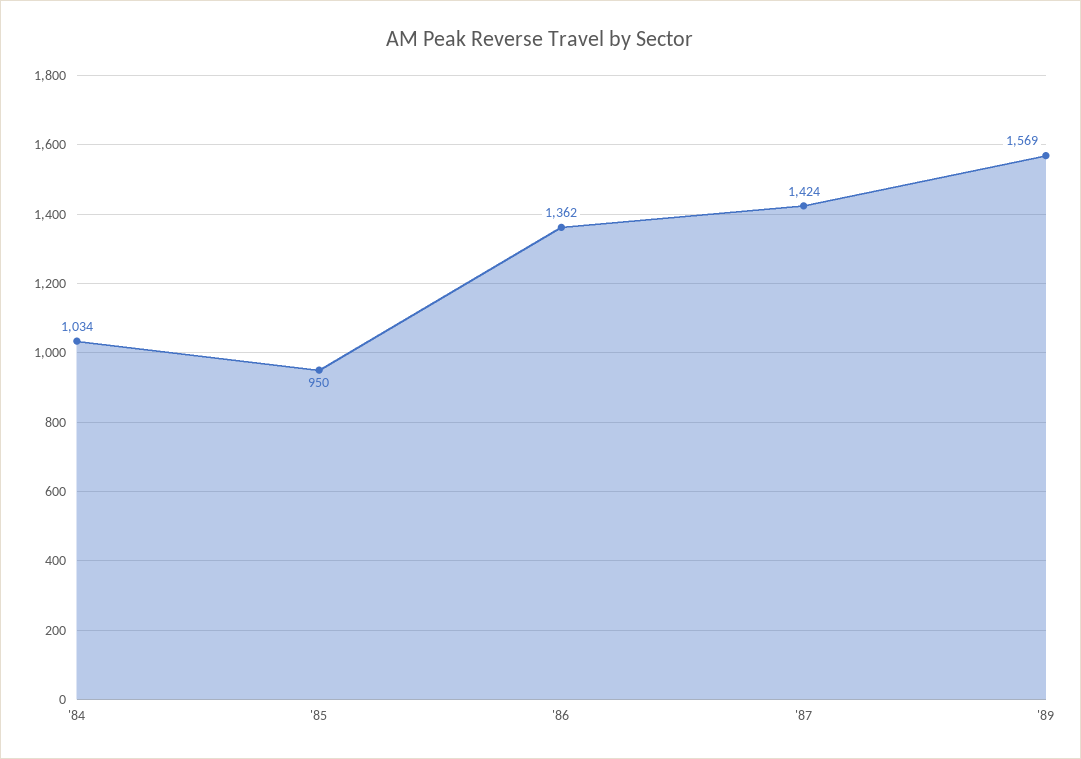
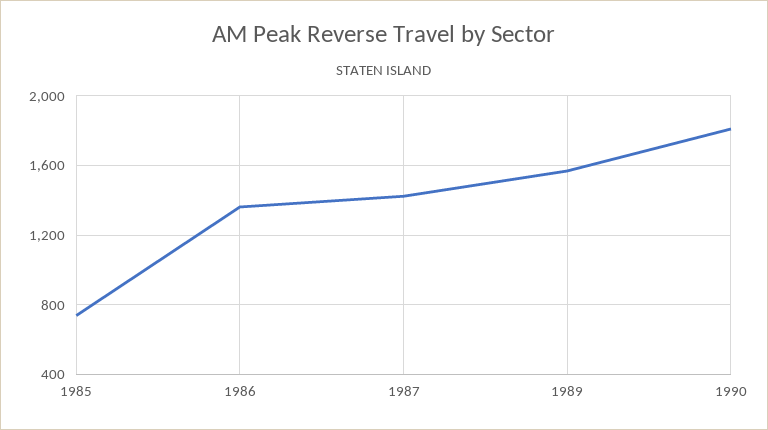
'84: 1034 -> none
'85: 950 -> 750
1990: none -> 1800

